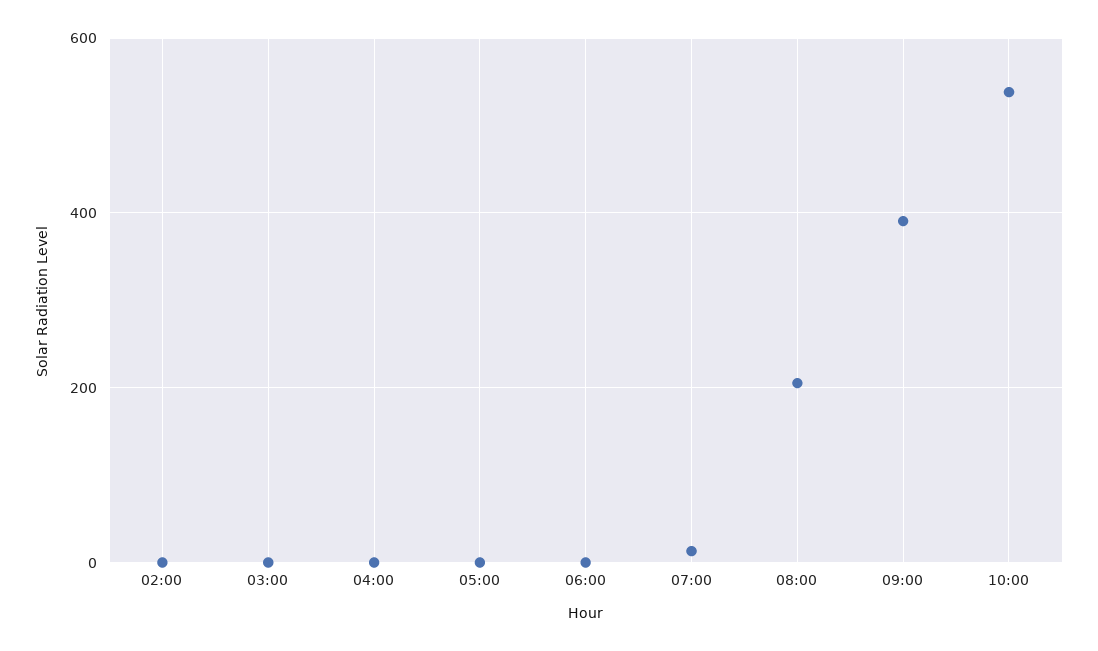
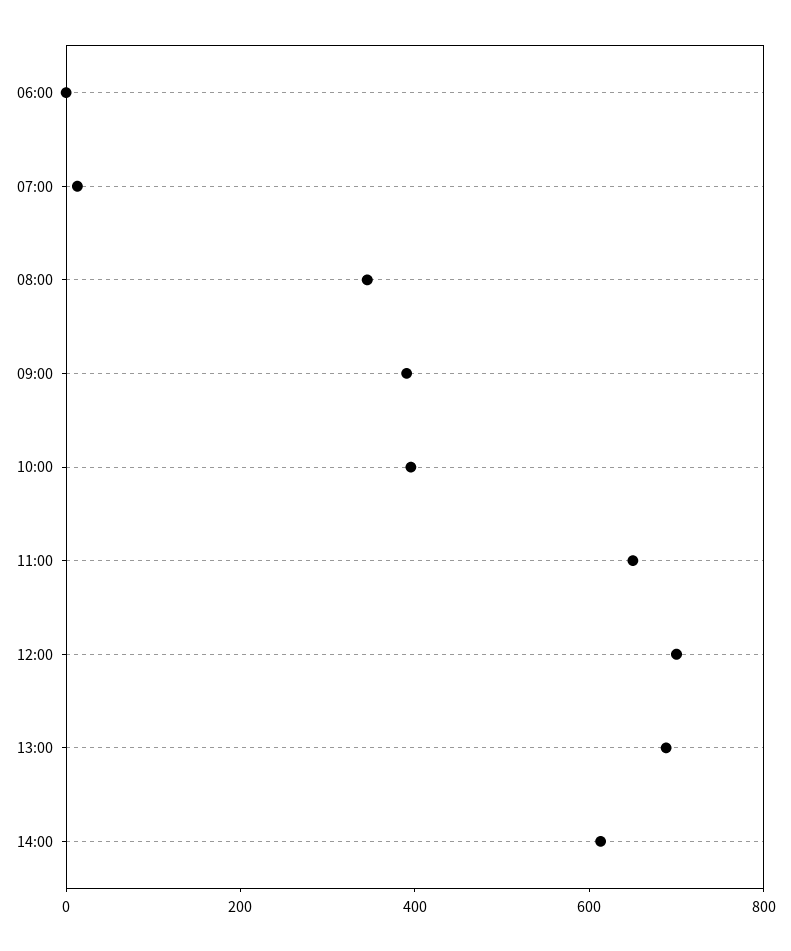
02:00: 0 -> none
03:00: 0 -> none
04:00: 0 -> none
05:00: 0 -> none
08:00: 200 -> 350
10:00: 540 -> 400
11:00: none -> 650
12:00: none -> 700
13:00: none -> 700
14:00: none -> 600

